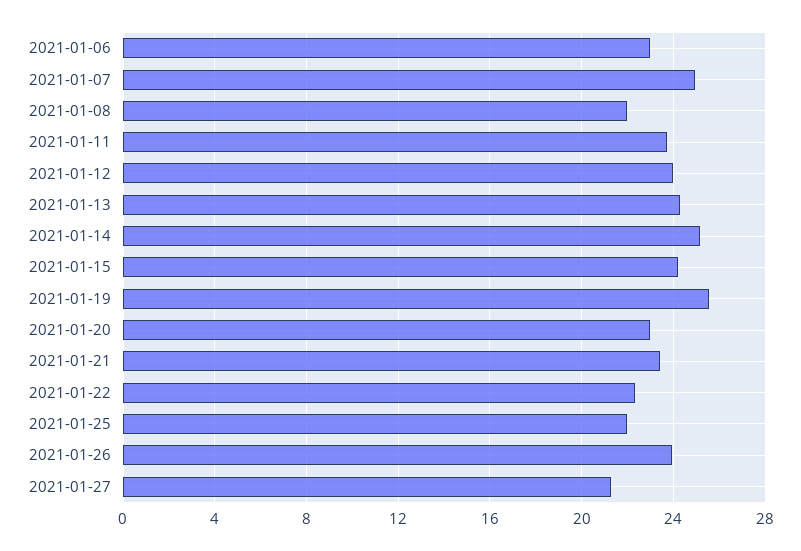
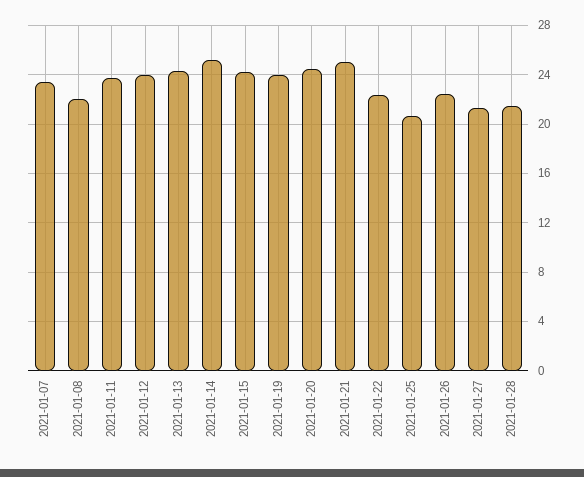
2021-01-06: 23 -> none
2021-01-07: 25 -> 23.5
2021-01-19: 25.5 -> 24
2021-01-20: 23 -> 24.5
2021-01-21: 23.5 -> 25
2021-01-25: 22 -> 20.5
2021-01-26: 24 -> 22.5
2021-01-28: none -> 21.5

